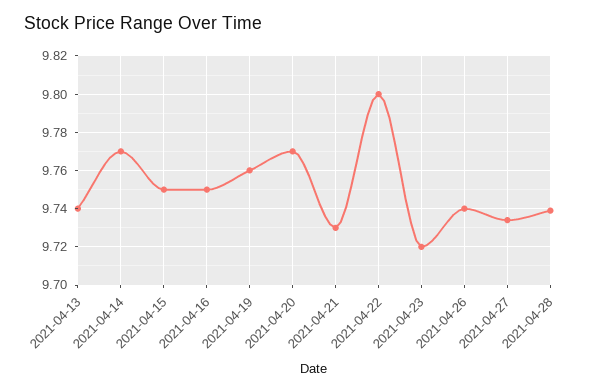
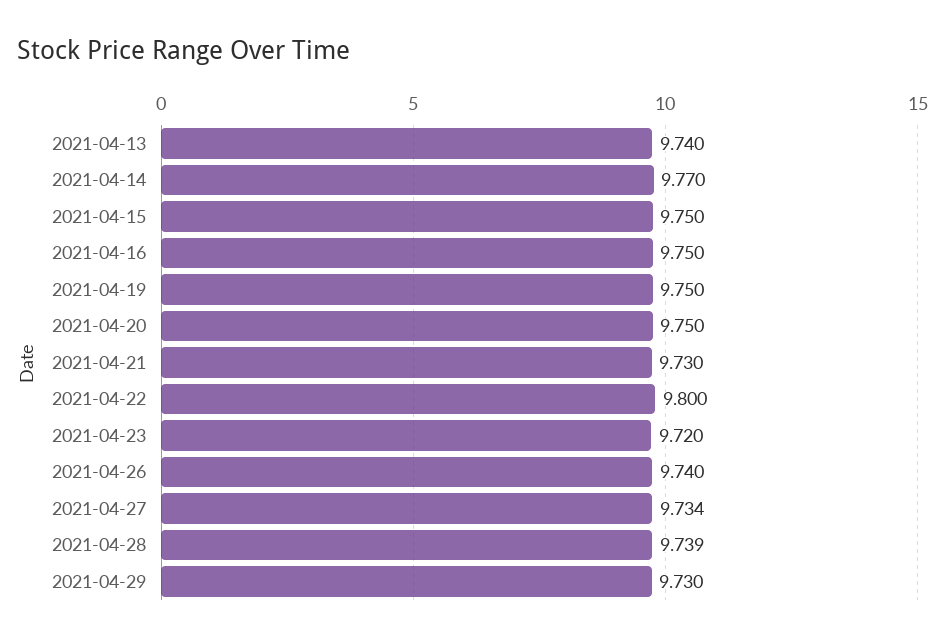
2021-04-19: 9.76 -> 9.75
2021-04-20: 9.77 -> 9.75
2021-04-29: none -> 9.73

